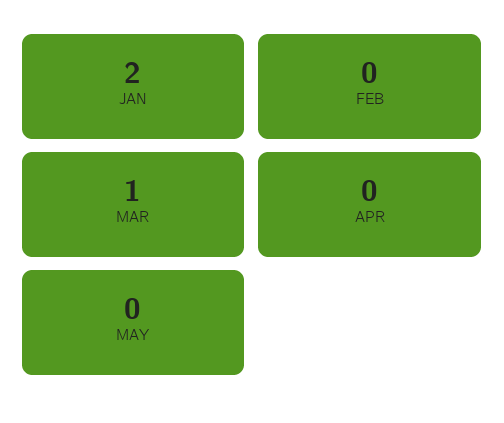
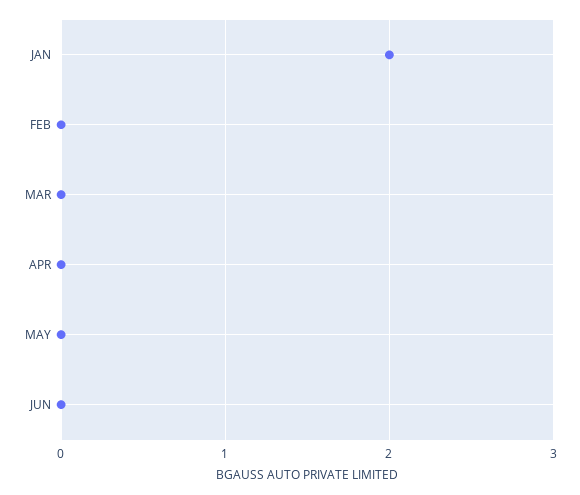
MAR: 1 -> 0
JUN: none -> 0

